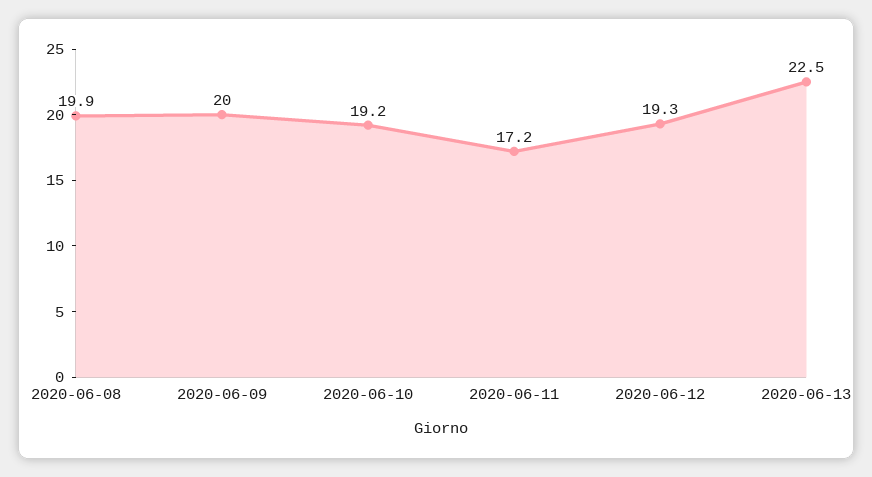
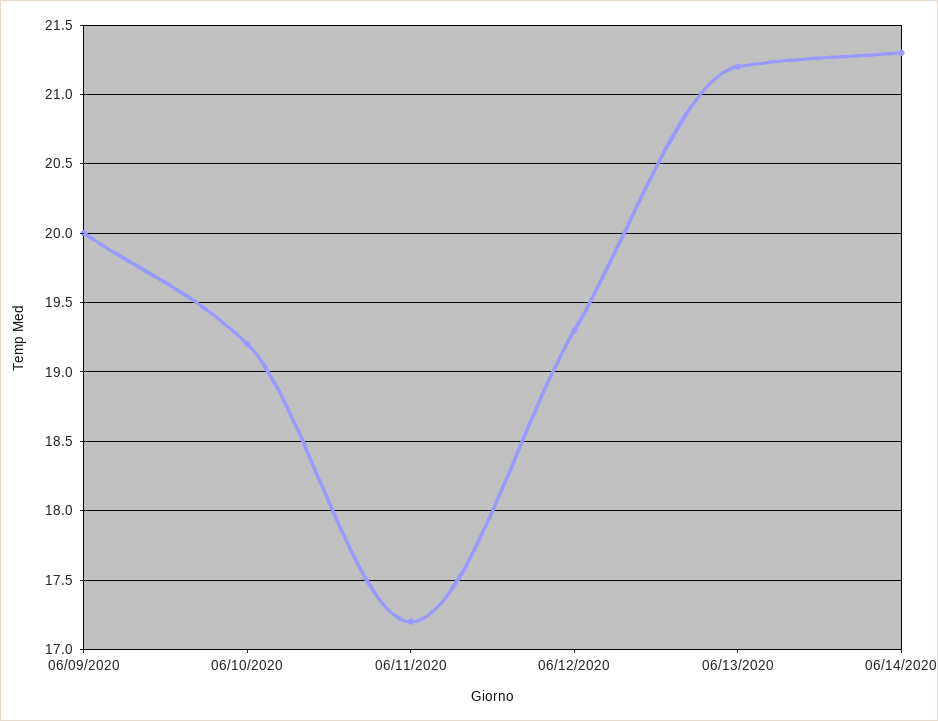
2020-06-08: 19.9 -> none
2020-06-13: 22.5 -> 21.2
06/14/2020: none -> 21.3

